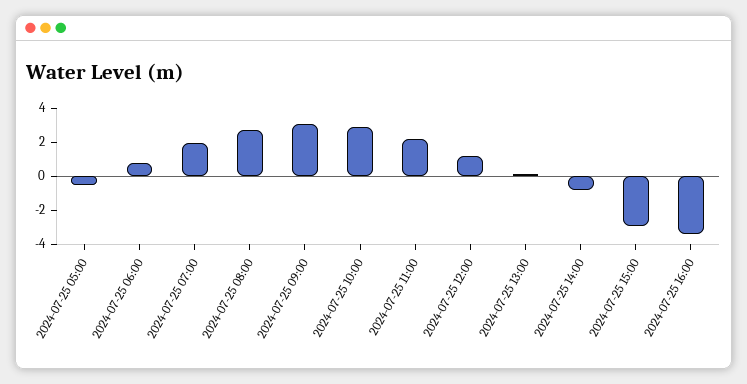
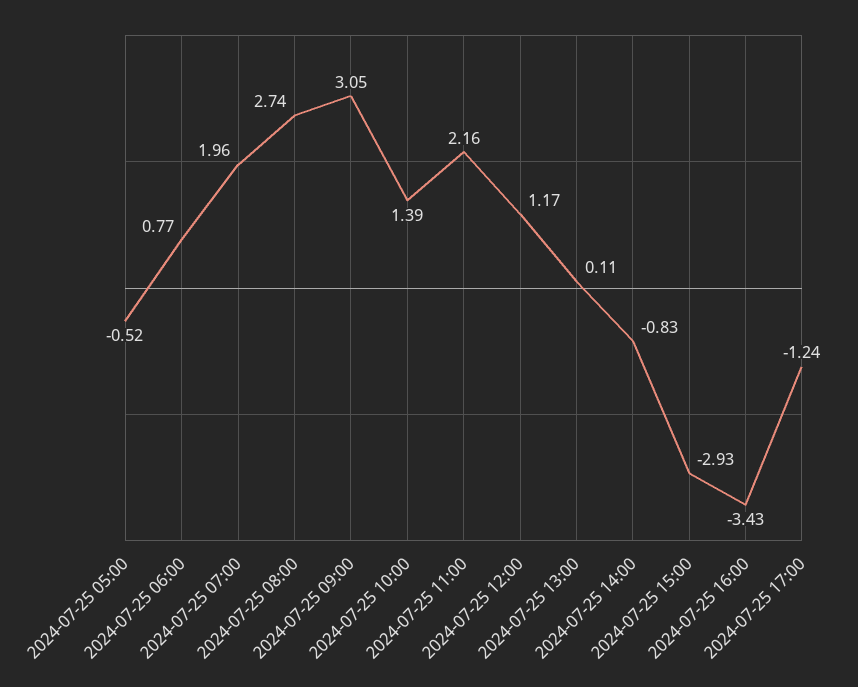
2024-07-25 10:00: 3 -> 1.39
2024-07-25 17:00: none -> -1.24

